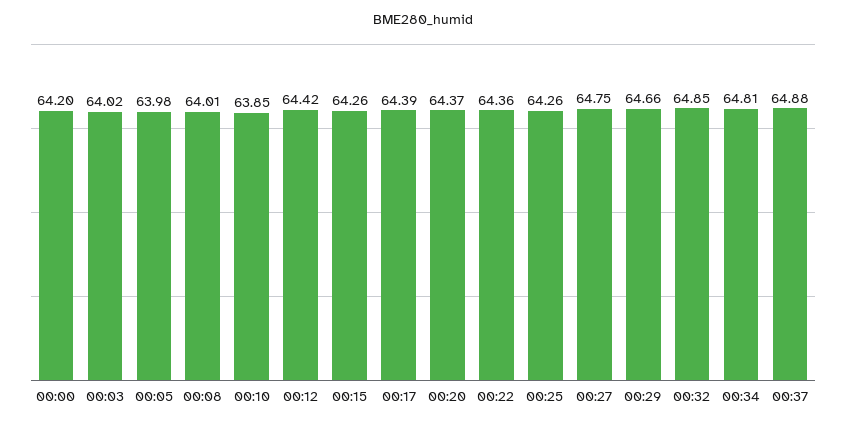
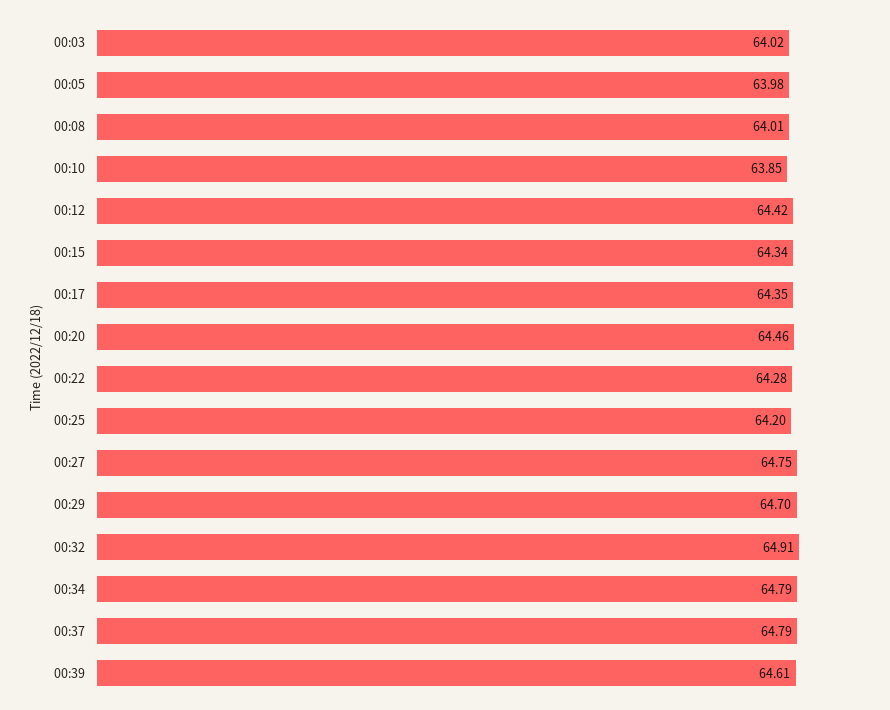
00:00: 64.2 -> none
00:15: 64.26 -> 64.34
00:17: 64.39 -> 64.35
00:20: 64.37 -> 64.46
00:22: 64.36 -> 64.28
00:25: 64.26 -> 64.2
00:29: 64.66 -> 64.7
00:32: 64.85 -> 64.91
00:34: 64.81 -> 64.79
00:37: 64.88 -> 64.79
00:39: none -> 64.61

